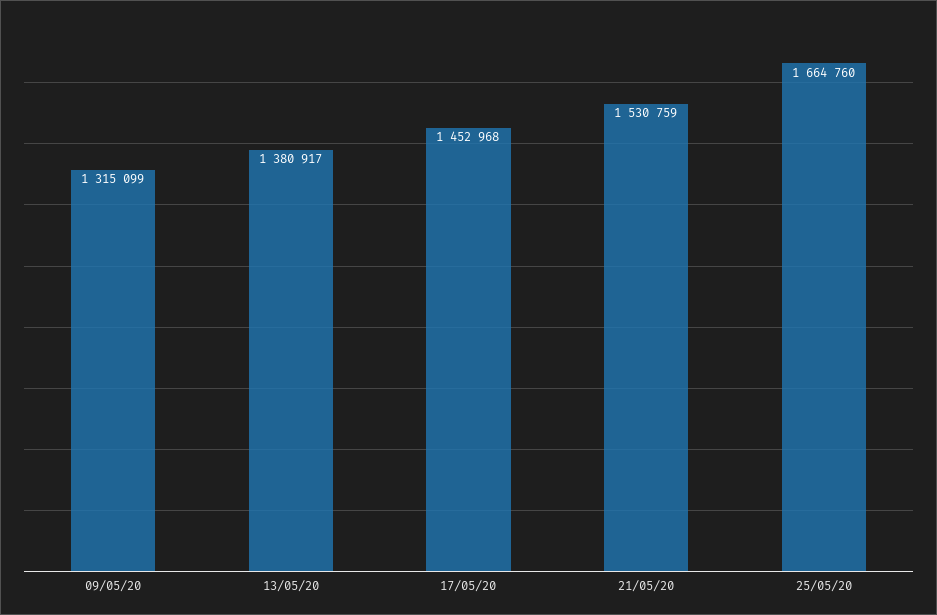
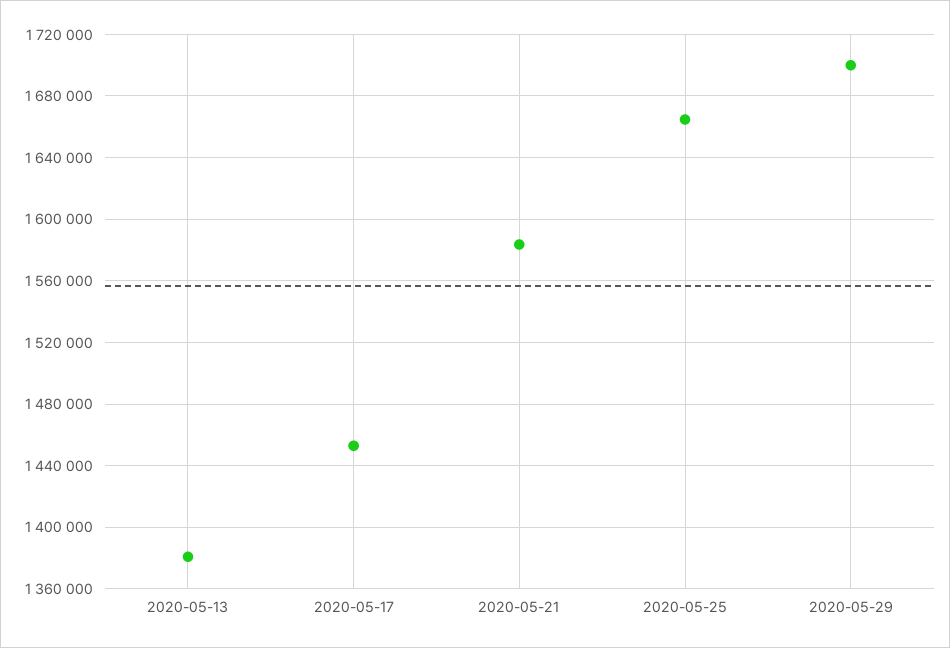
09/05/20: 1315099 -> none
21/05/20: 1530759 -> 1585000
2020-05-29: none -> 1700000

